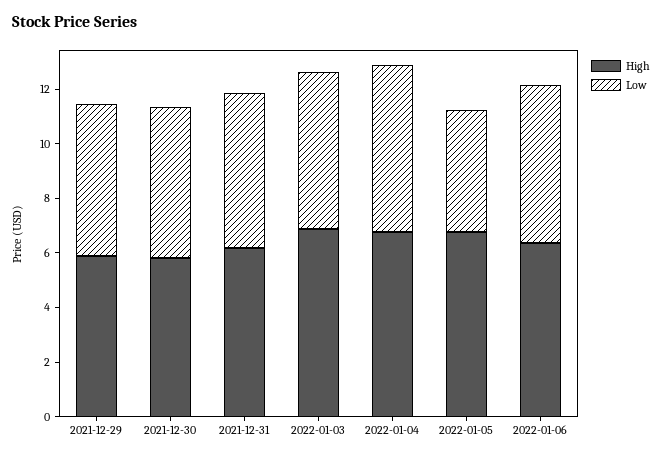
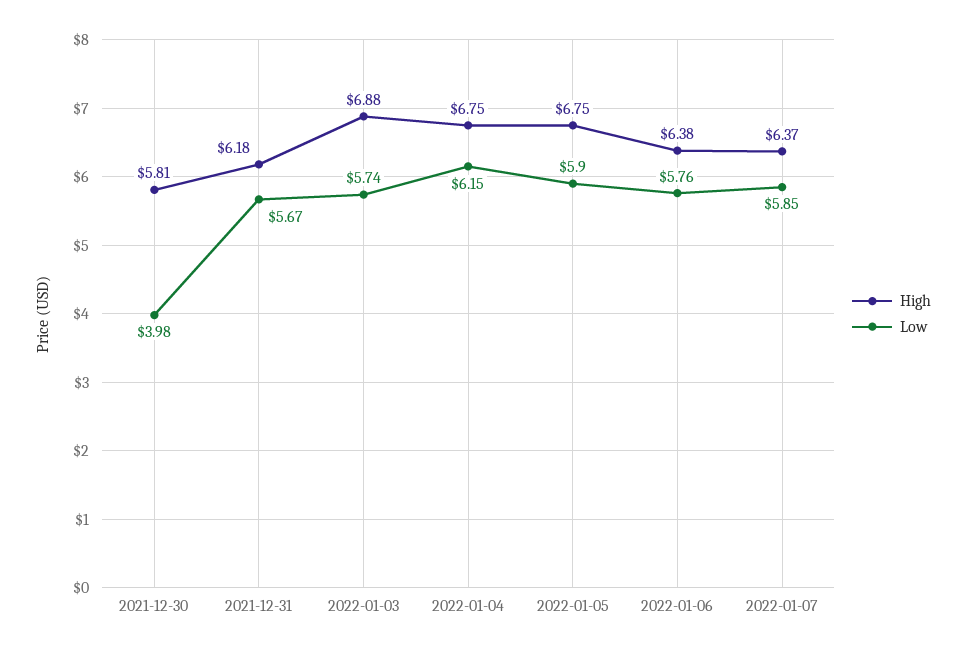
High, 2021-12-29: 6 -> none
Low, 2021-12-29: 5.5 -> none
Low, 2021-12-30: 5.5 -> 3.98
Low, 2022-01-05: 4.5 -> 5.9
High, 2022-01-07: none -> 6.37
Low, 2022-01-07: none -> 5.85

